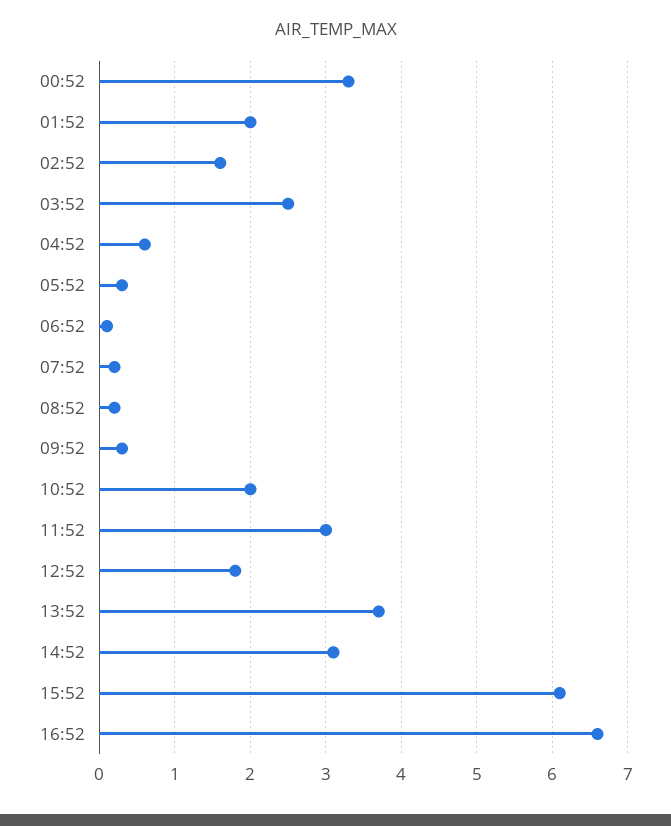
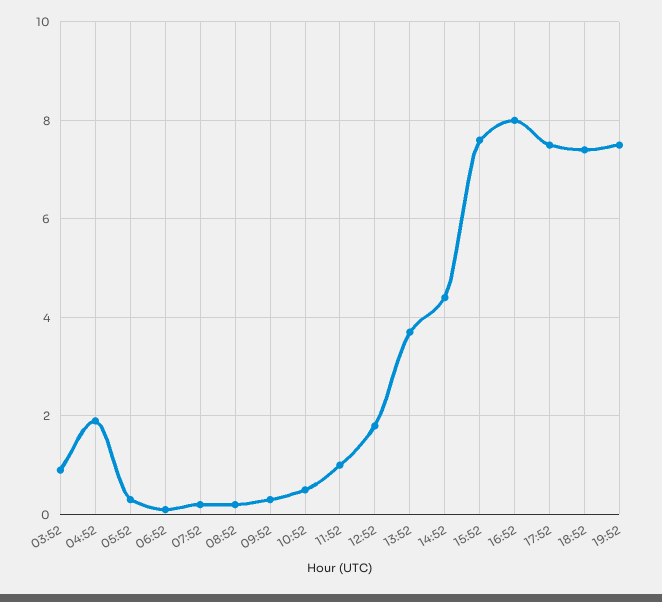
00:52: 3.3 -> none
01:52: 2 -> none
02:52: 1.6 -> none
03:52: 2.5 -> 1
04:52: 0.6 -> 2
10:52: 2 -> 0.5
11:52: 3 -> 1
14:52: 3.1 -> 4.5
15:52: 6.1 -> 7.5
16:52: 6.6 -> 8
17:52: none -> 7.5
18:52: none -> 7.5
19:52: none -> 7.5

